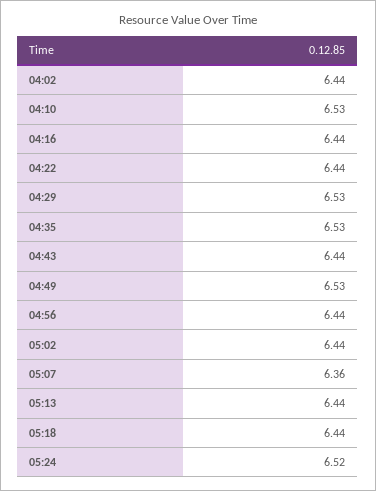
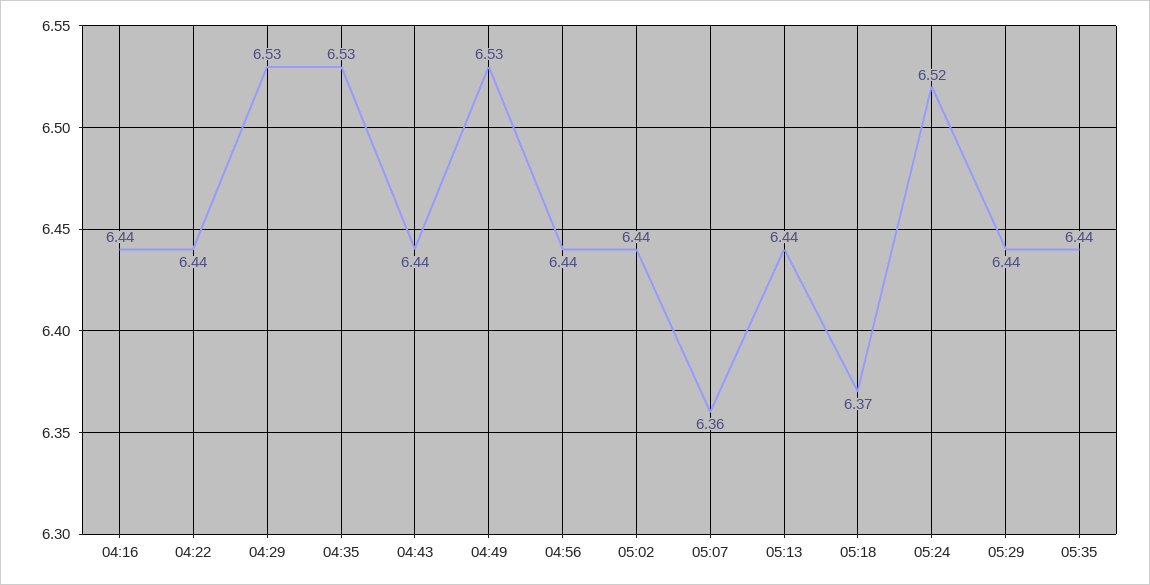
04:02: 6.44 -> none
04:10: 6.53 -> none
05:18: 6.44 -> 6.37
05:29: none -> 6.44
05:35: none -> 6.44

